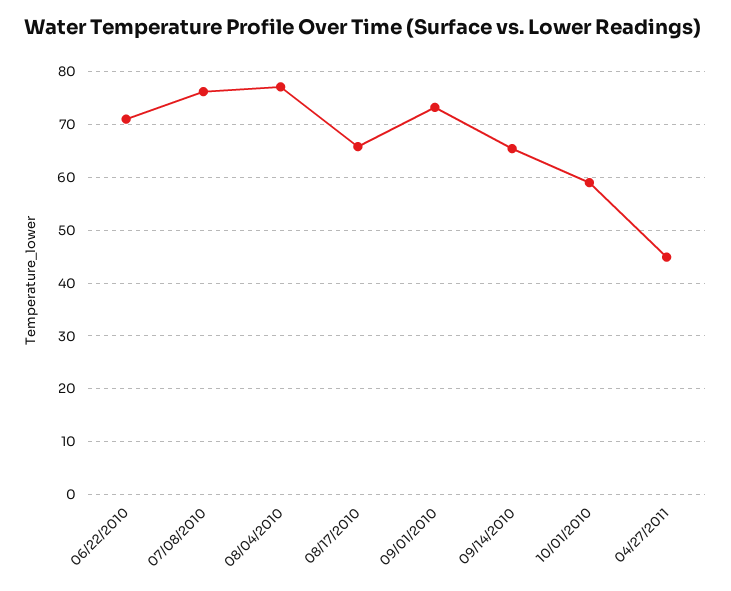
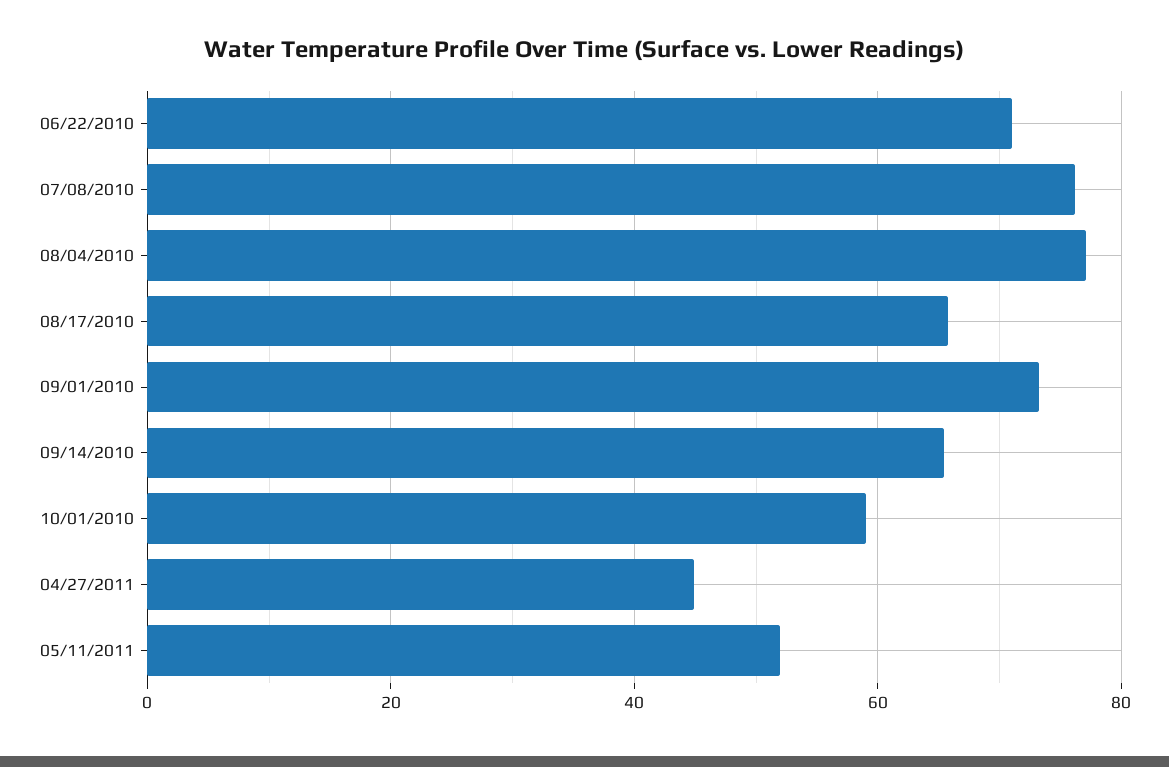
05/11/2011: none -> 52

